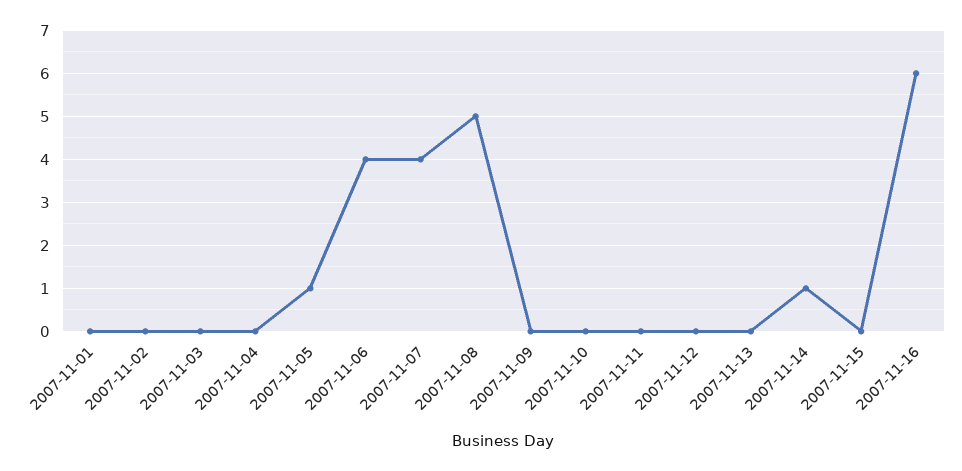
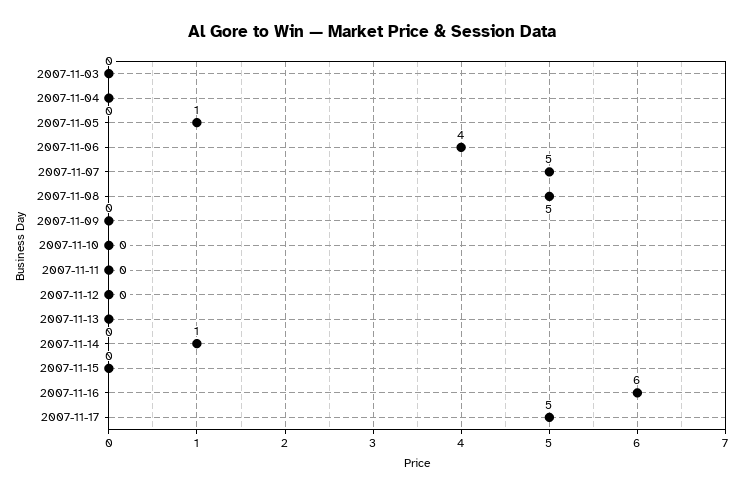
2007-11-01: 0 -> none
2007-11-02: 0 -> none
2007-11-07: 4 -> 5
2007-11-17: none -> 5

